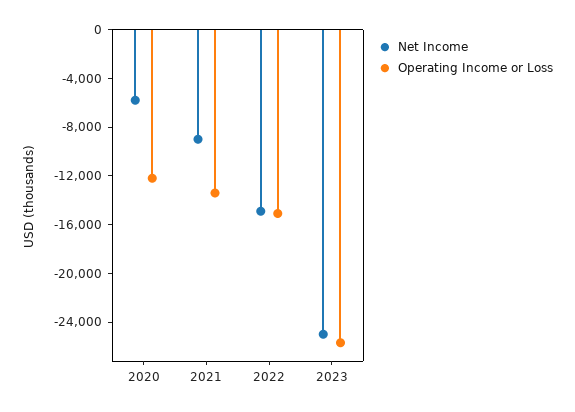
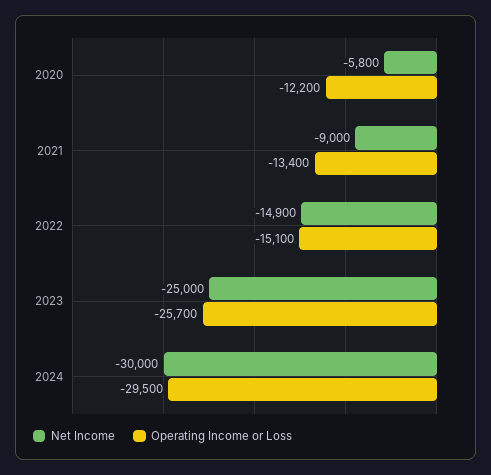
Net Income, 2024: none -> -30000
Operating Income or Loss, 2024: none -> -29500

